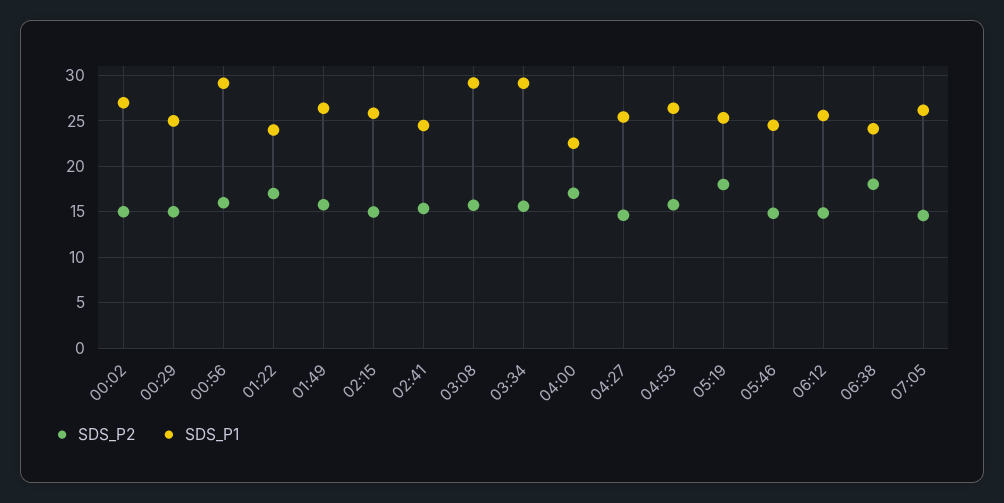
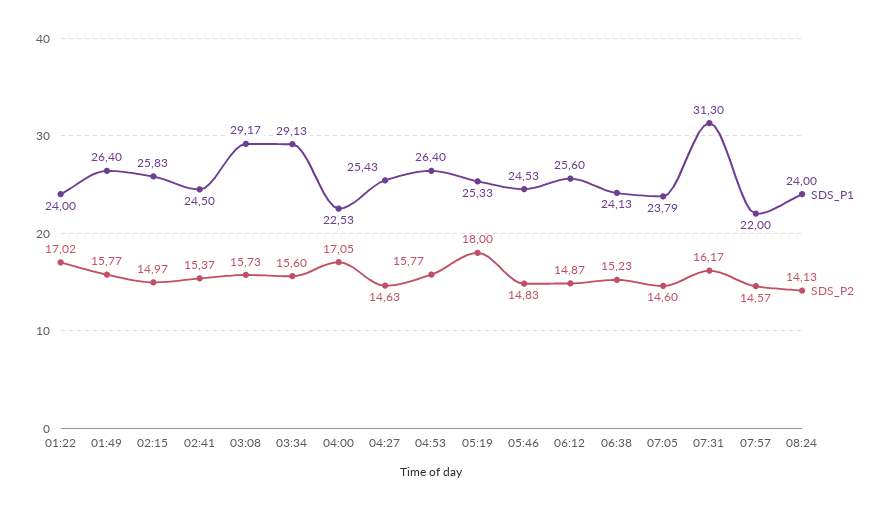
SDS_P2, 00:02: 15 -> none
SDS_P1, 00:02: 27 -> none
SDS_P2, 00:29: 15 -> none
SDS_P1, 00:29: 25 -> none
SDS_P2, 00:56: 16 -> none
SDS_P1, 00:56: 29 -> none
SDS_P2, 06:38: 18 -> 15.23
SDS_P1, 07:05: 26 -> 23.79
SDS_P1, 07:31: none -> 31.3
SDS_P2, 07:31: none -> 16.17
SDS_P1, 07:57: none -> 22
SDS_P2, 07:57: none -> 14.57
SDS_P1, 08:24: none -> 24
SDS_P2, 08:24: none -> 14.13

